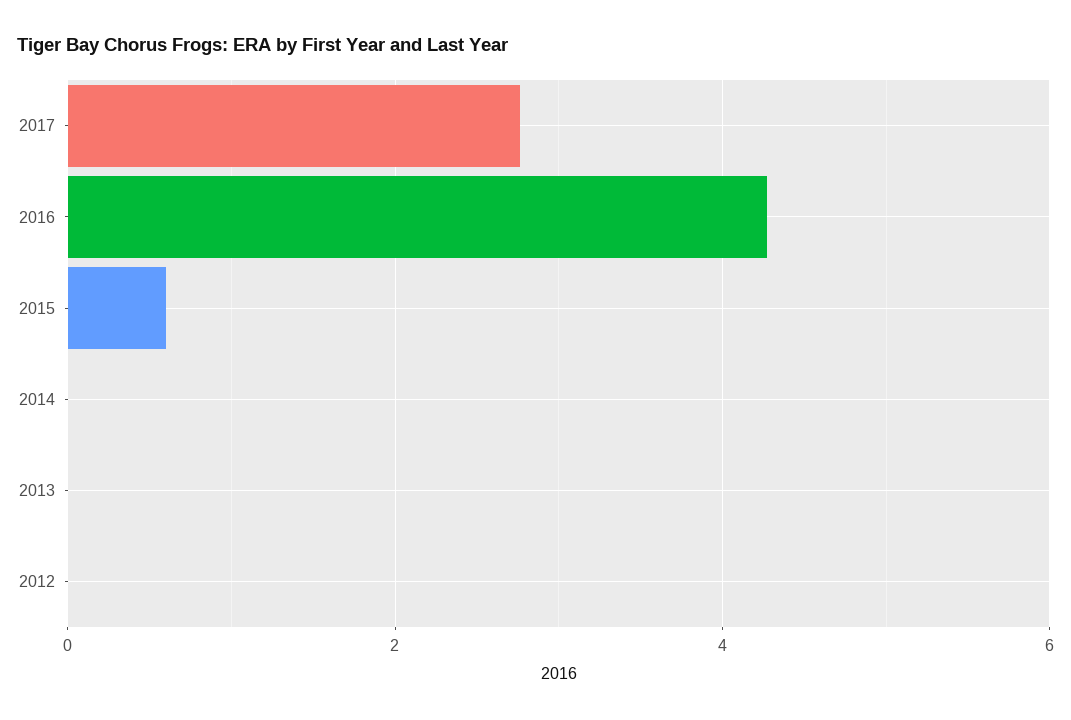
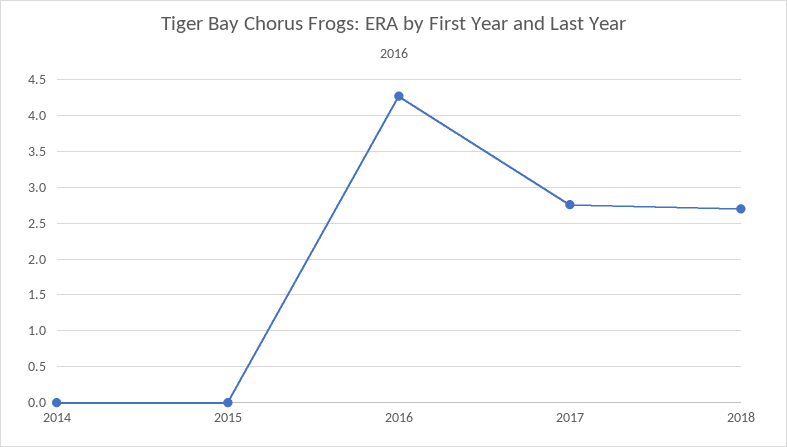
2015: 0.6 -> 0
2013: 0 -> none
2012: 0 -> none
2018: none -> 2.7

